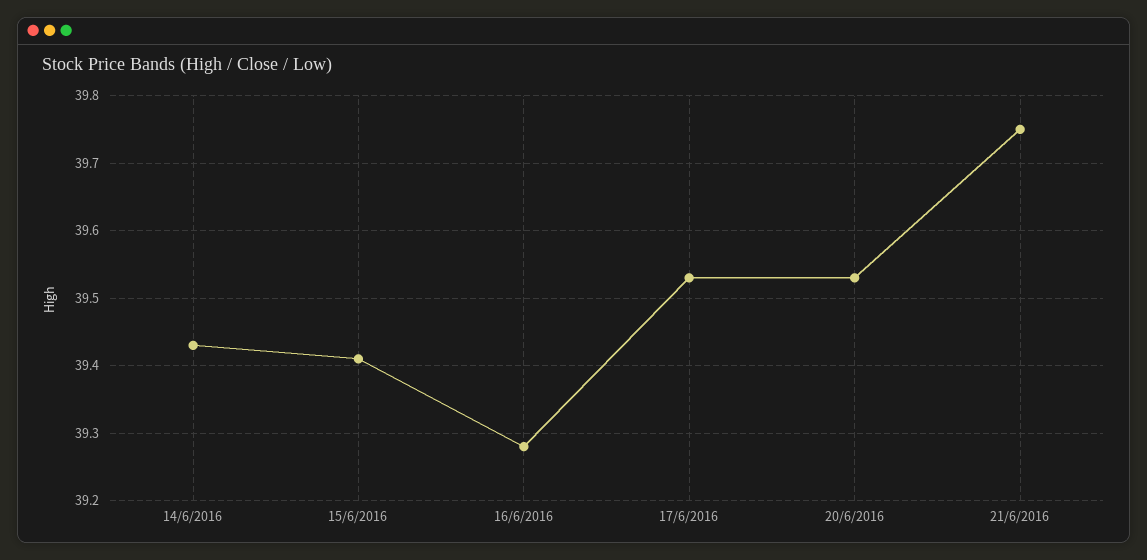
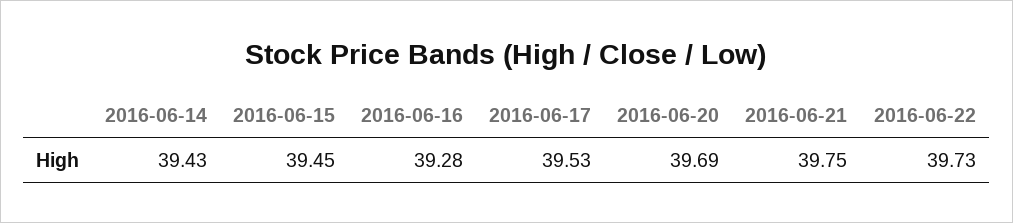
15/6/2016: 39.41 -> 39.45
20/6/2016: 39.53 -> 39.69
2016-06-22: none -> 39.73

